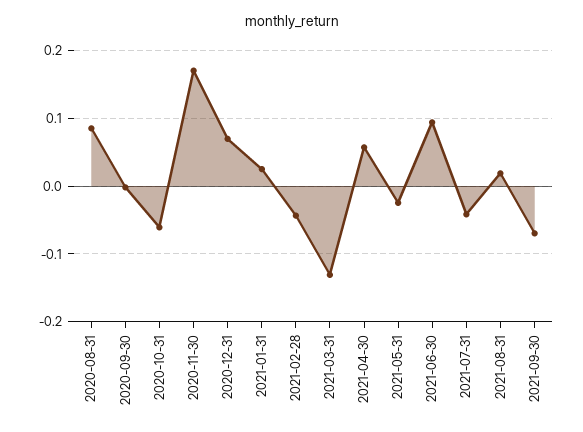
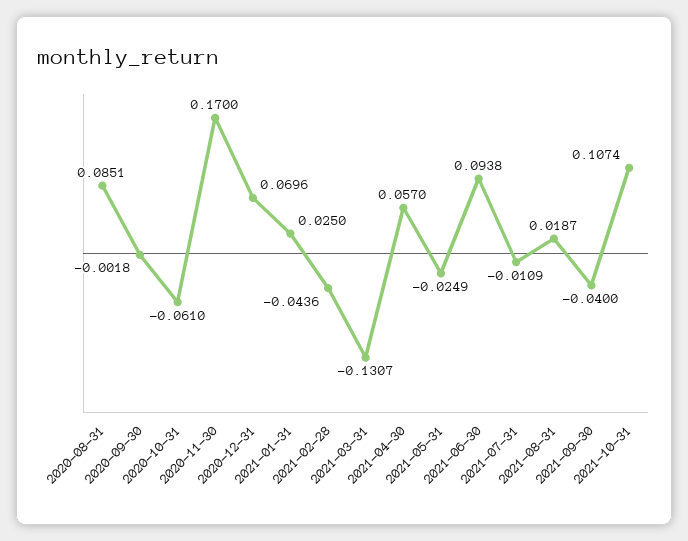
2021-07-31: -0.04 -> -0.0109
2021-09-30: -0.07 -> -0.04
2021-10-31: none -> 0.1074

